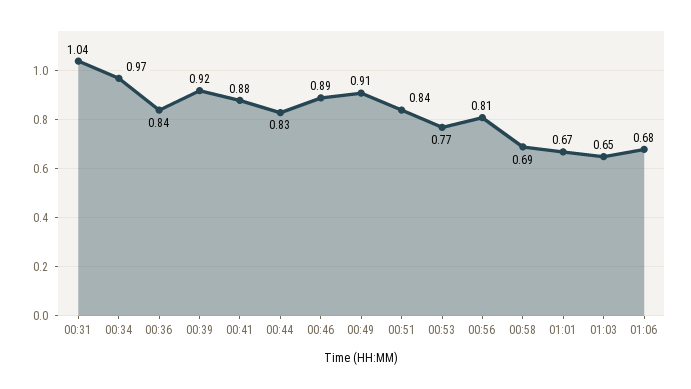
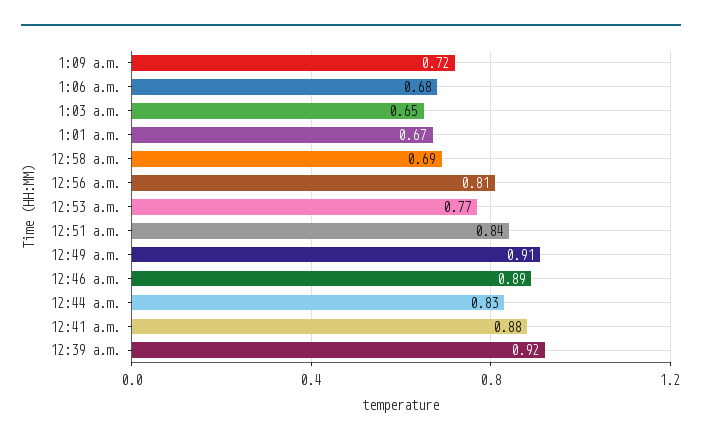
00:31: 1.04 -> none
00:34: 0.97 -> none
00:36: 0.84 -> none
1:09 a.m.: none -> 0.72

